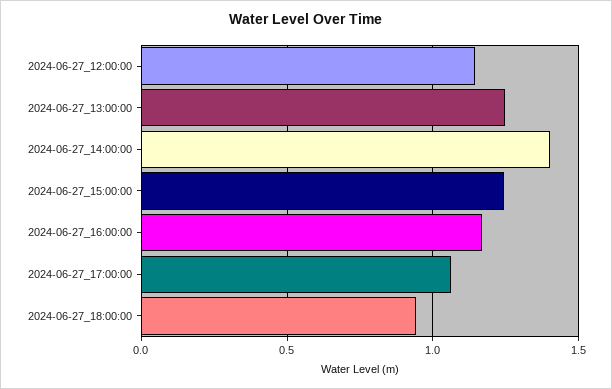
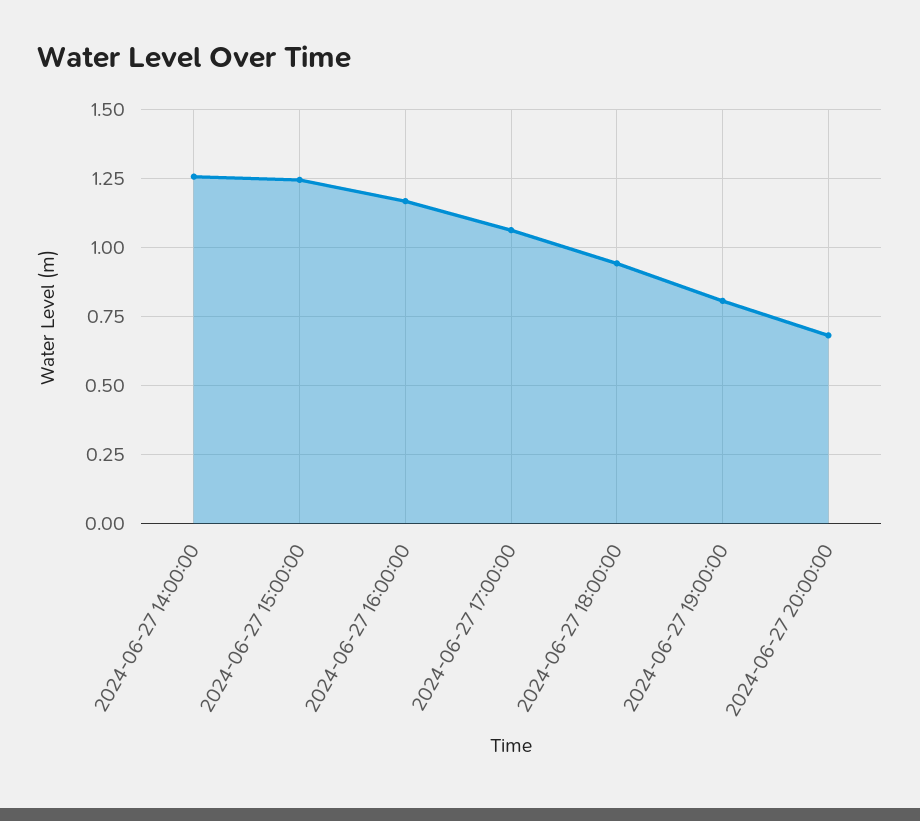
2024-06-27_12:00:00: 1.15 -> none
2024-06-27_13:00:00: 1.25 -> none
2024-06-27_14:00:00: 1.4 -> 1.25
2024-06-27 19:00:00: none -> 0.8
2024-06-27 20:00:00: none -> 0.675

